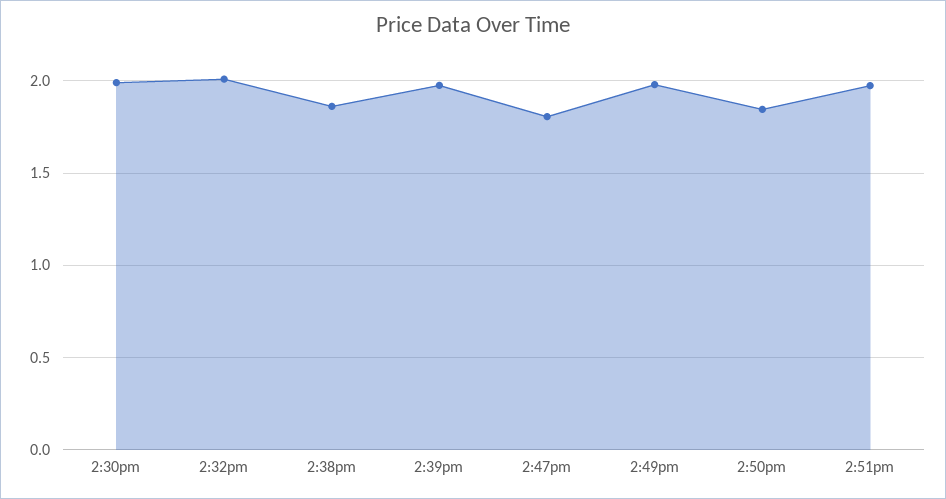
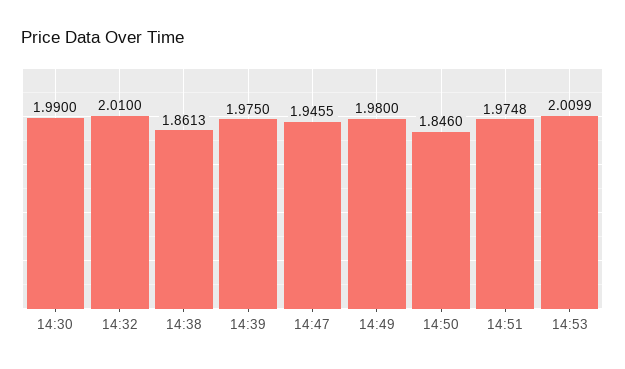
2:47pm: 1.8 -> 1.9455
14:53: none -> 2.0099

